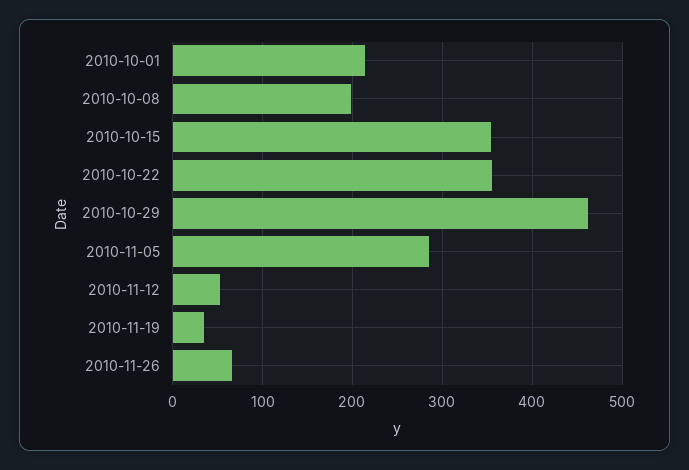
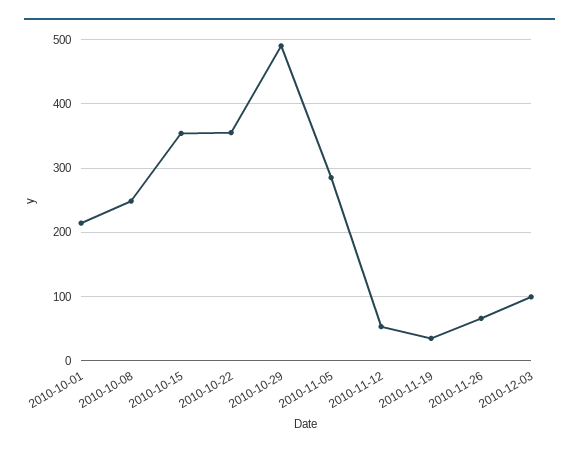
2010-10-08: 200 -> 250
2010-10-29: 460 -> 490
2010-12-03: none -> 100

